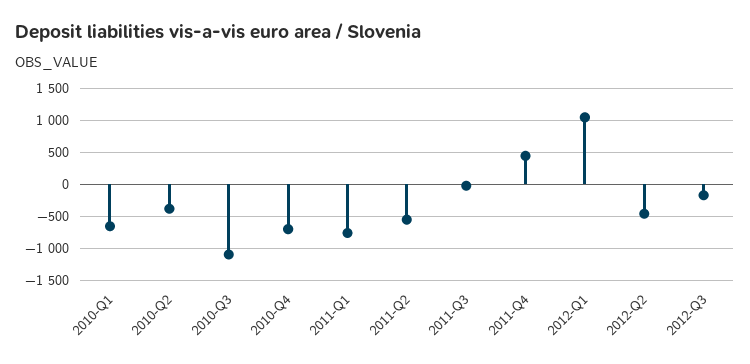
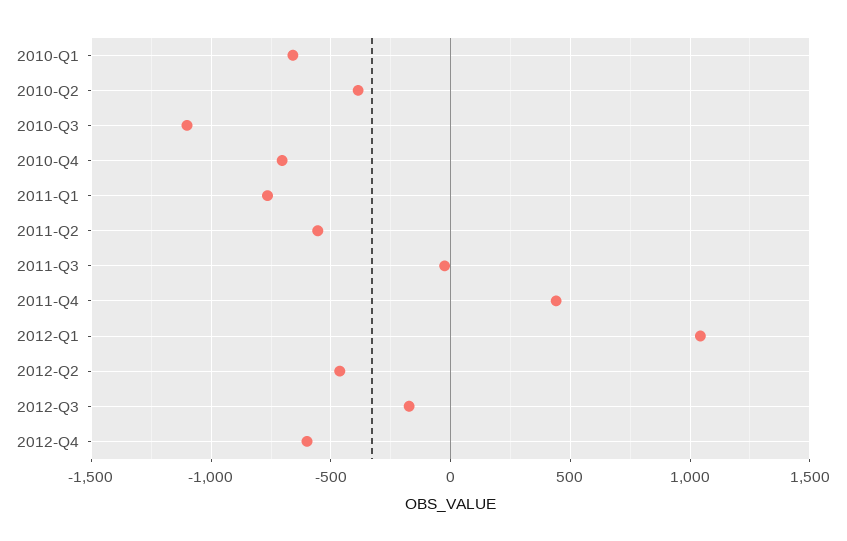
2012-Q4: none -> -600

